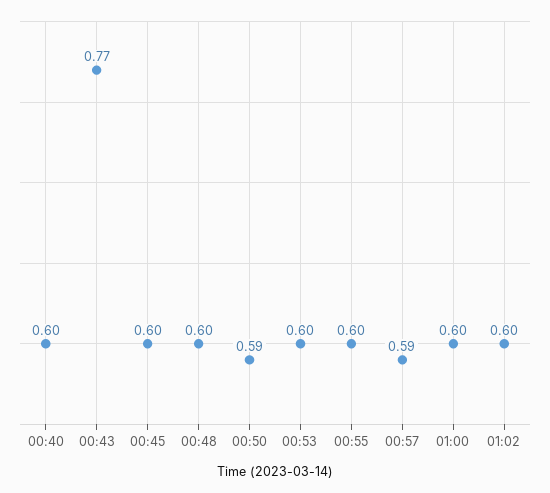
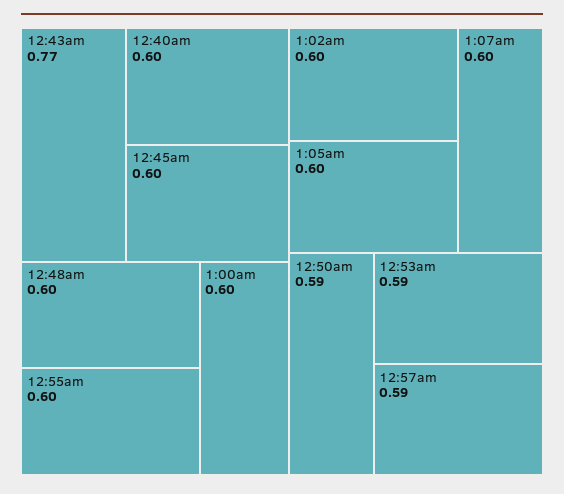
00:53: 0.6 -> 0.59
1:05am: none -> 0.6
1:07am: none -> 0.6

